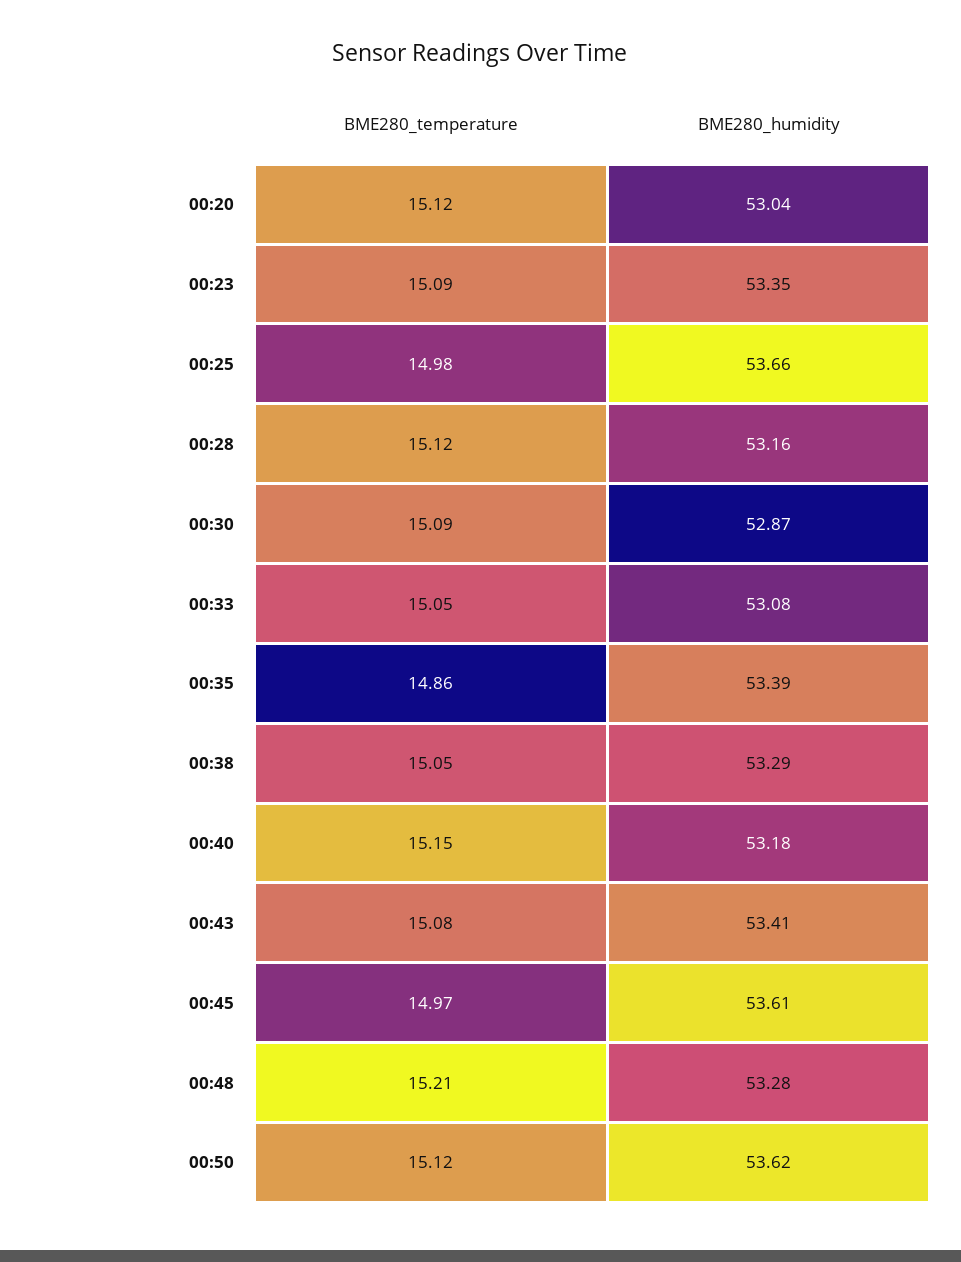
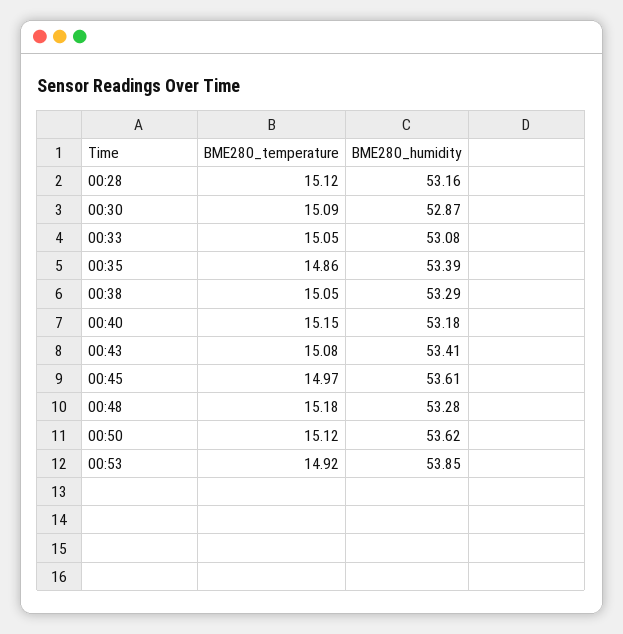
BME280_temperature, 00:20: 15.12 -> none
BME280_humidity, 00:20: 53.04 -> none
BME280_temperature, 00:23: 15.09 -> none
BME280_humidity, 00:23: 53.35 -> none
BME280_temperature, 00:25: 14.98 -> none
BME280_humidity, 00:25: 53.66 -> none
BME280_temperature, 00:48: 15.21 -> 15.18
BME280_temperature, 00:53: none -> 14.92
BME280_humidity, 00:53: none -> 53.85

